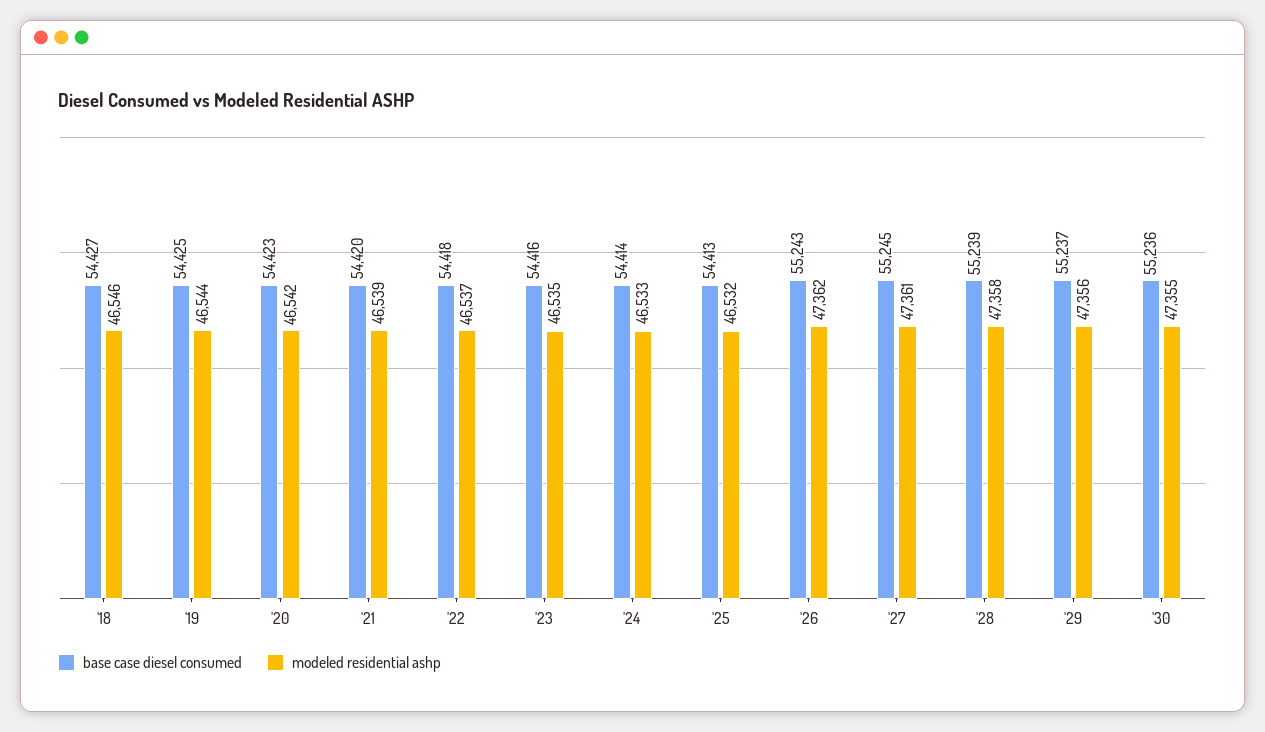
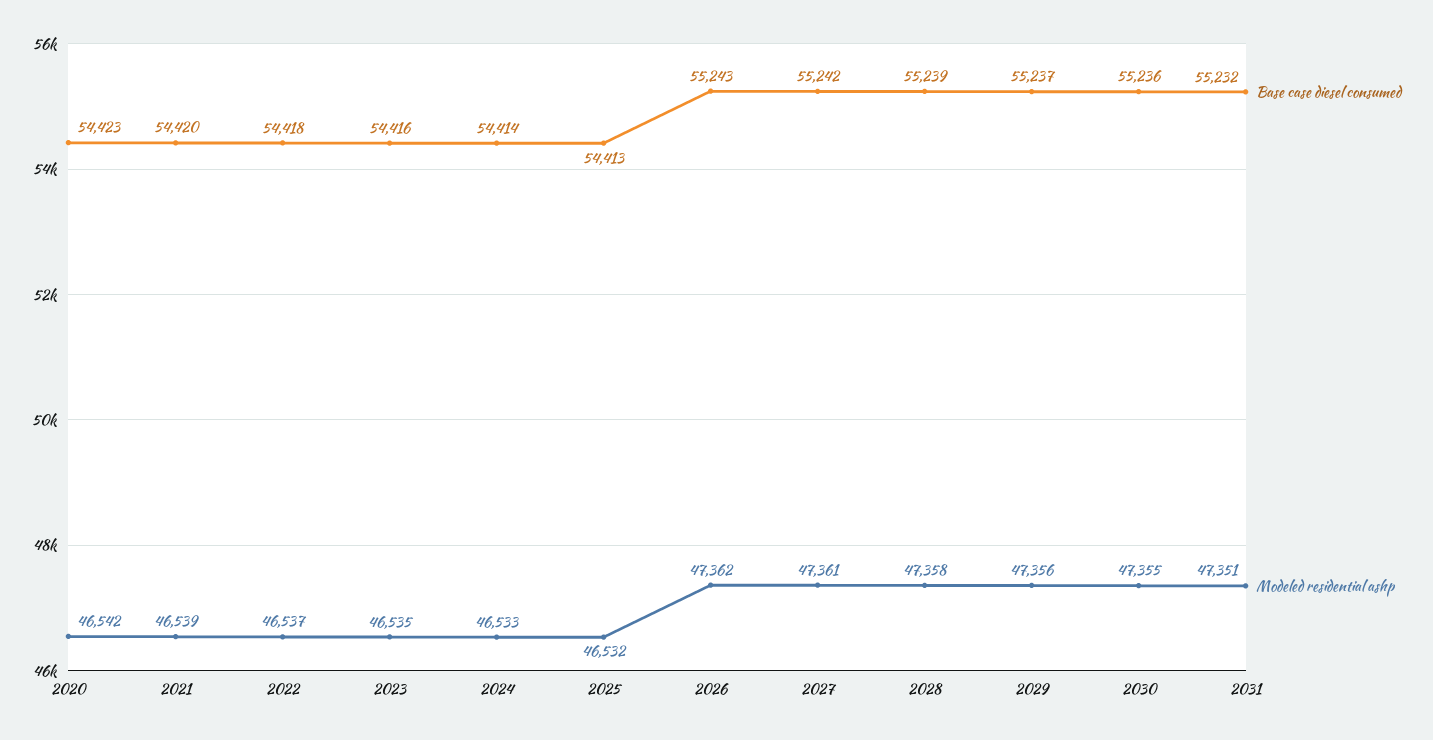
base case diesel consumed, '18: 54427 -> none
modeled residential ashp, '18: 46546 -> none
base case diesel consumed, '19: 54425 -> none
modeled residential ashp, '19: 46544 -> none
base case diesel consumed, '27: 55245 -> 55242
base case diesel consumed, 2031: none -> 55232
modeled residential ashp, 2031: none -> 47351

